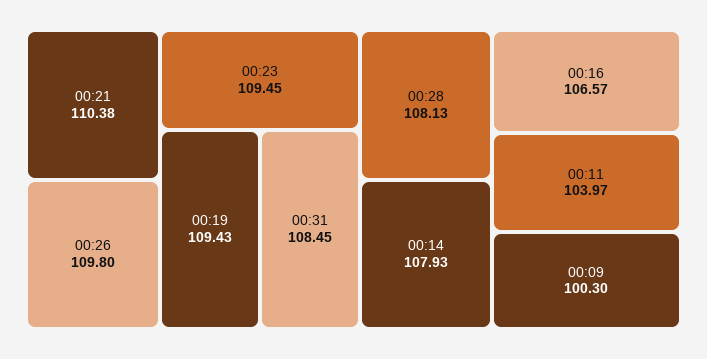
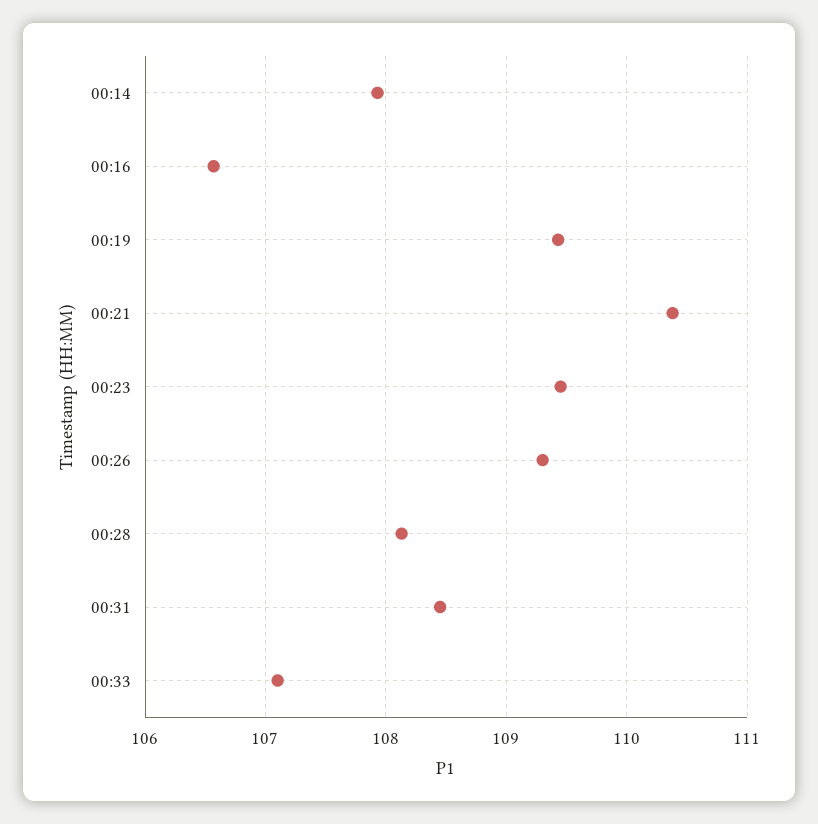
00:26: 109.8 -> 109.3
00:11: 103.97 -> none
00:09: 100.3 -> none
00:33: none -> 107.1

